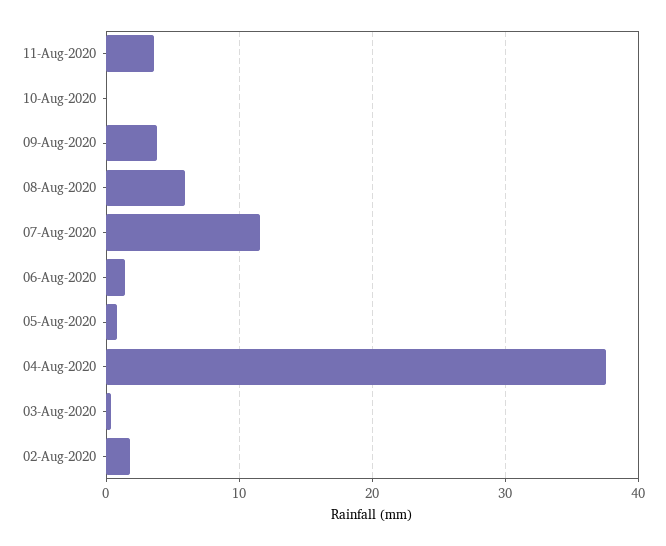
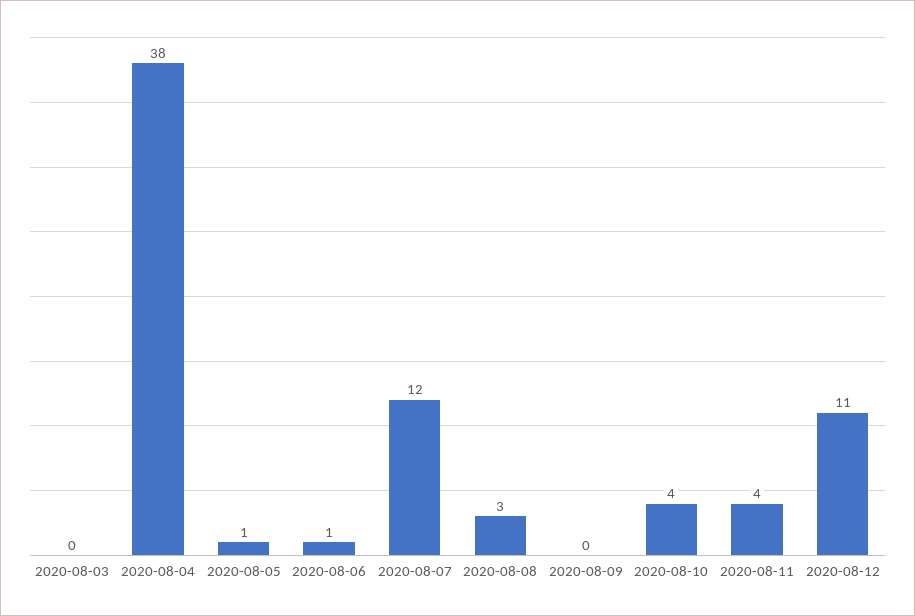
10-Aug-2020: 0 -> 4
09-Aug-2020: 4 -> 0
08-Aug-2020: 6 -> 3
02-Aug-2020: 2 -> none
2020-08-12: none -> 11

